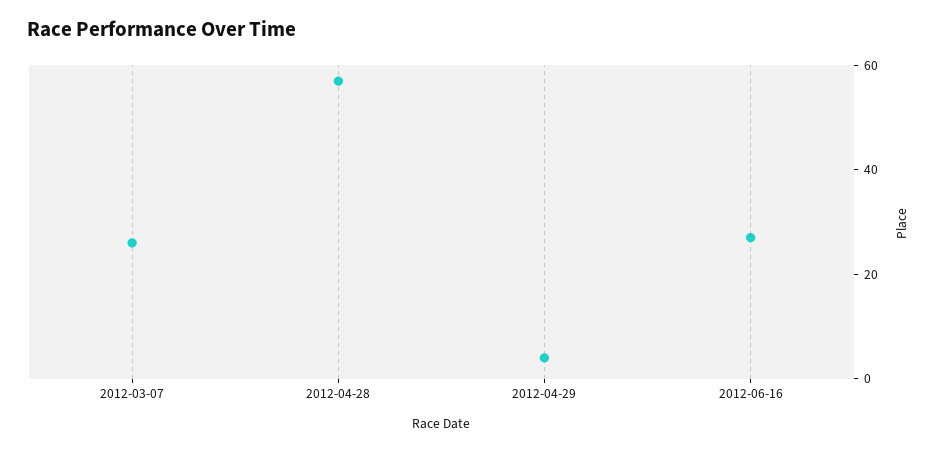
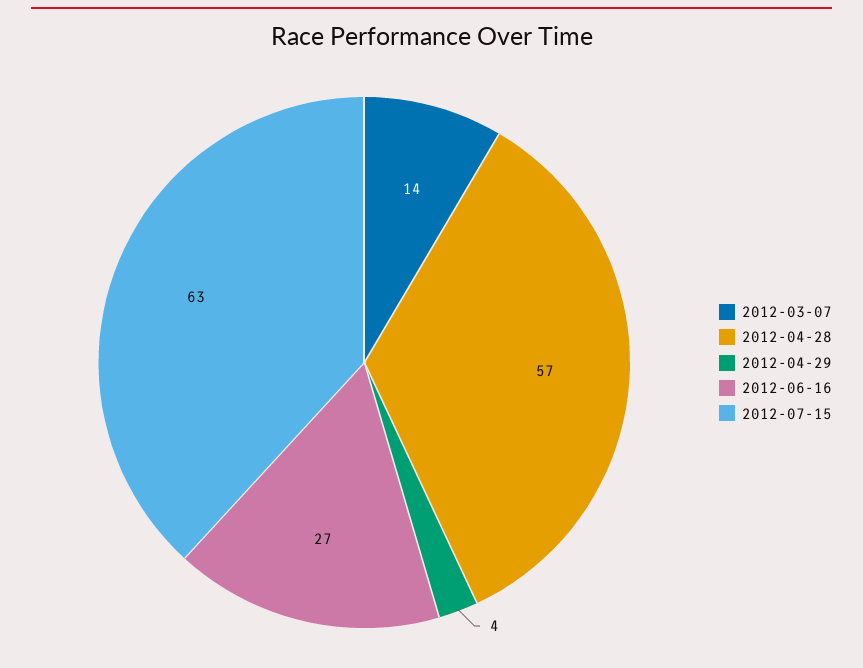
2012-03-07: 25 -> 14
2012-07-15: none -> 63

